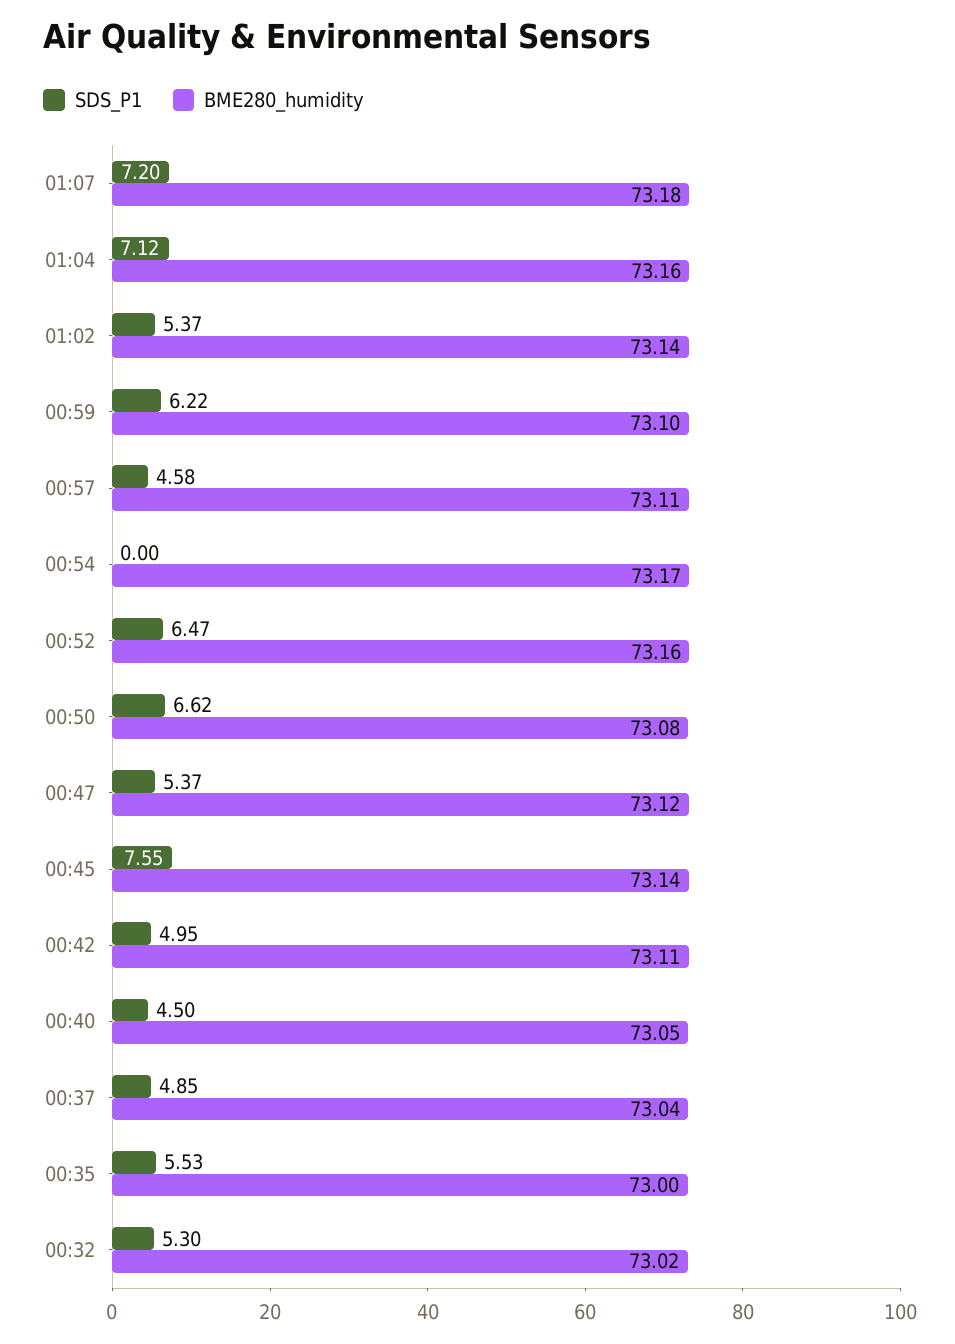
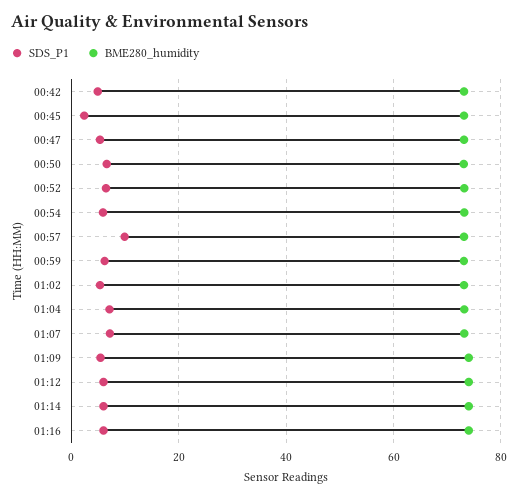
SDS_P1, 00:57: 4.58 -> 10
SDS_P1, 00:54: 0 -> 6
SDS_P1, 00:45: 7.55 -> 2
SDS_P1, 00:40: 4.5 -> none
BME280_humidity, 00:40: 73.05 -> none
SDS_P1, 00:37: 4.85 -> none
BME280_humidity, 00:37: 73.04 -> none
SDS_P1, 00:35: 5.53 -> none
BME280_humidity, 00:35: 73 -> none
SDS_P1, 00:32: 5.3 -> none
BME280_humidity, 00:32: 73.02 -> none
SDS_P1, 01:09: none -> 6
BME280_humidity, 01:09: none -> 74
SDS_P1, 01:12: none -> 6
BME280_humidity, 01:12: none -> 74
SDS_P1, 01:14: none -> 6
BME280_humidity, 01:14: none -> 74
SDS_P1, 01:16: none -> 6
BME280_humidity, 01:16: none -> 74

